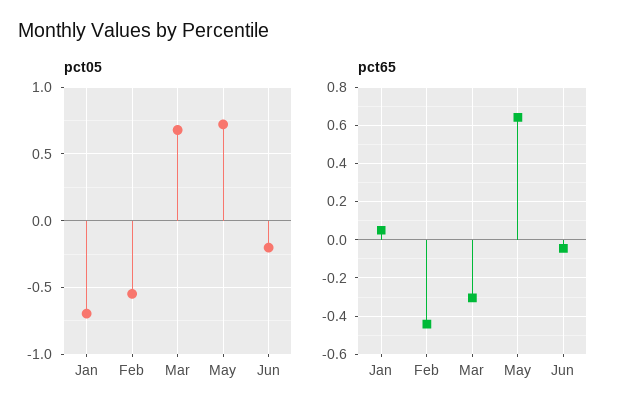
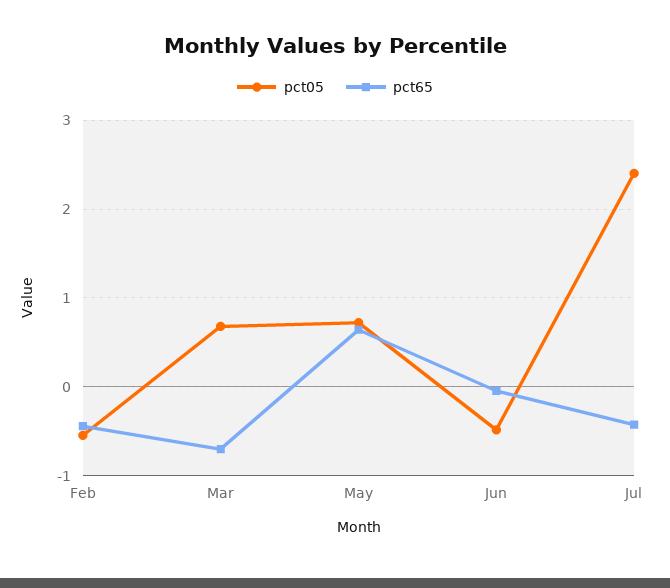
pct05, Jan: -0.7 -> none
pct05, Jun: -0.2 -> -0.5
pct65, Jan: 0.05 -> none
pct65, Mar: -0.3 -> -0.7
pct05, Jul: none -> 2.4
pct65, Jul: none -> -0.4

